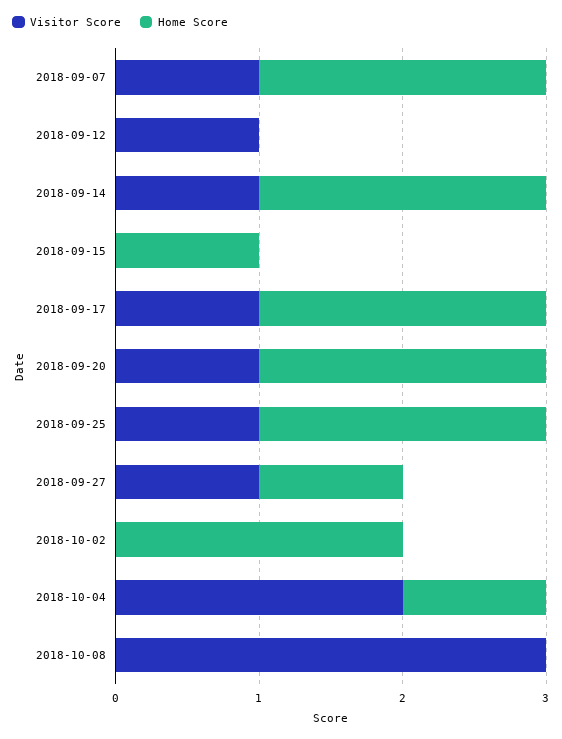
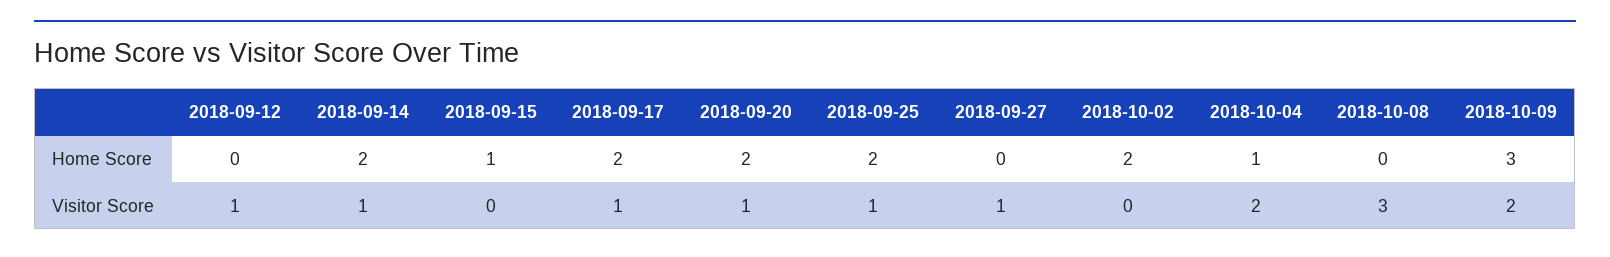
Visitor Score, 2018-09-07: 1 -> none
Home Score, 2018-09-07: 2 -> none
Home Score, 2018-09-27: 1 -> 0
Home Score, 2018-10-09: none -> 3
Visitor Score, 2018-10-09: none -> 2

